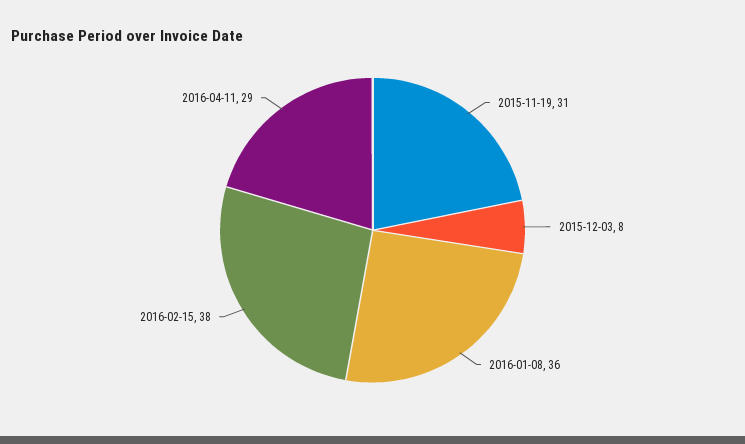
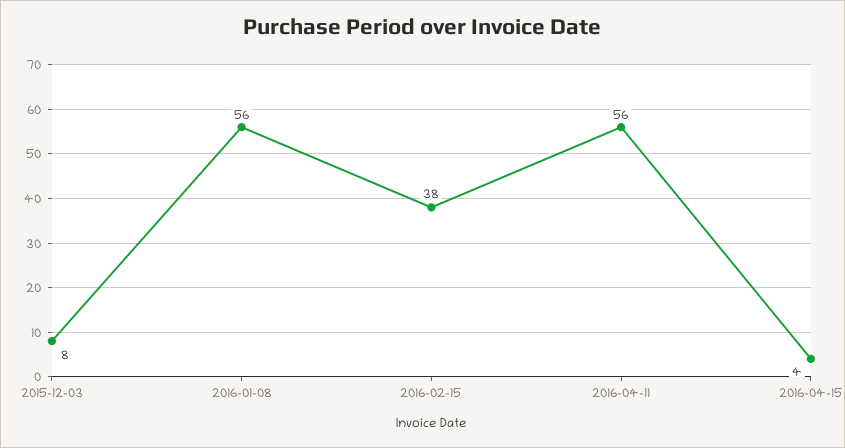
2015-11-19: 31 -> none
2016-01-08: 36 -> 56
2016-04-11: 29 -> 56
2016-04-15: none -> 4

